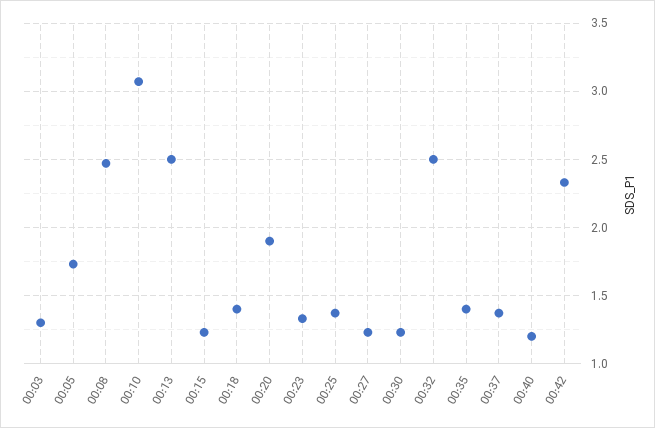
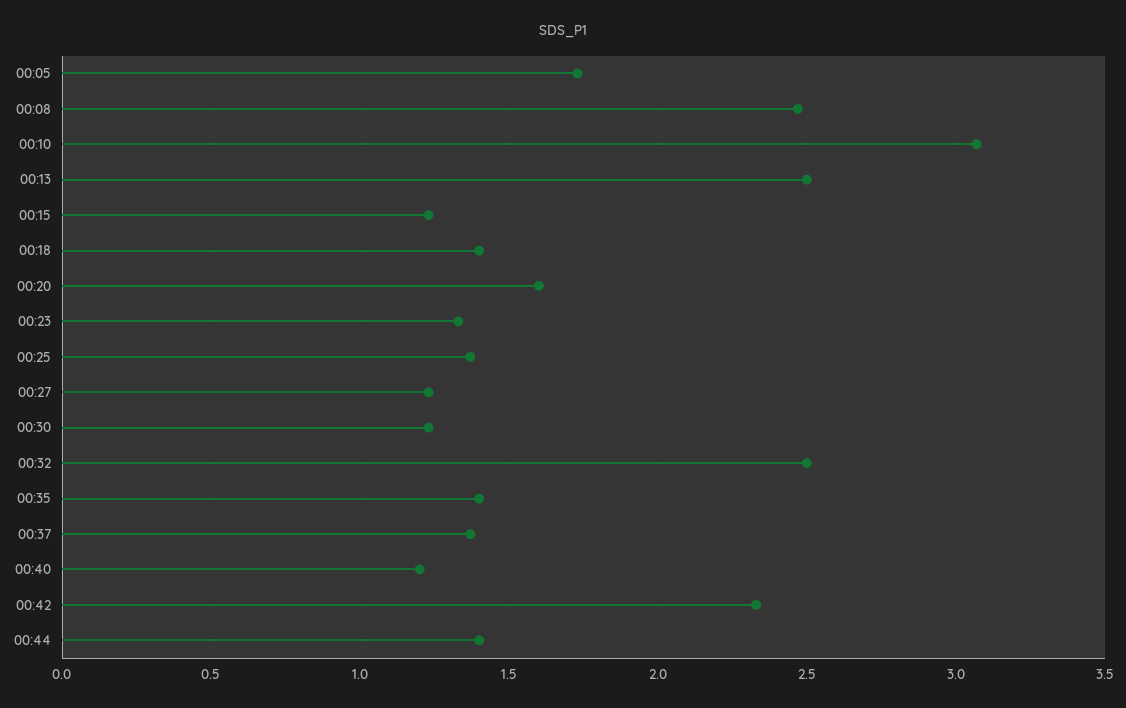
00:03: 1.3 -> none
00:20: 1.9 -> 1.6
00:44: none -> 1.4

